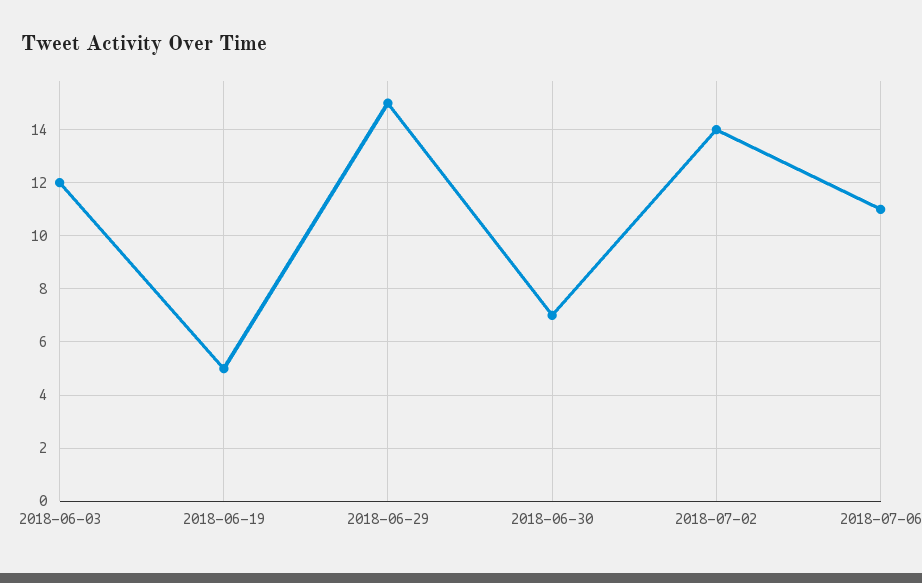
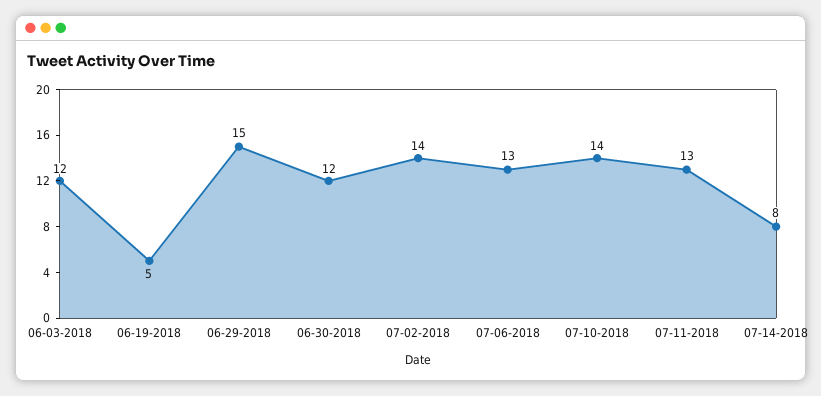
2018-06-30: 7 -> 12
2018-07-06: 11 -> 13
07-10-2018: none -> 14
07-11-2018: none -> 13
07-14-2018: none -> 8

